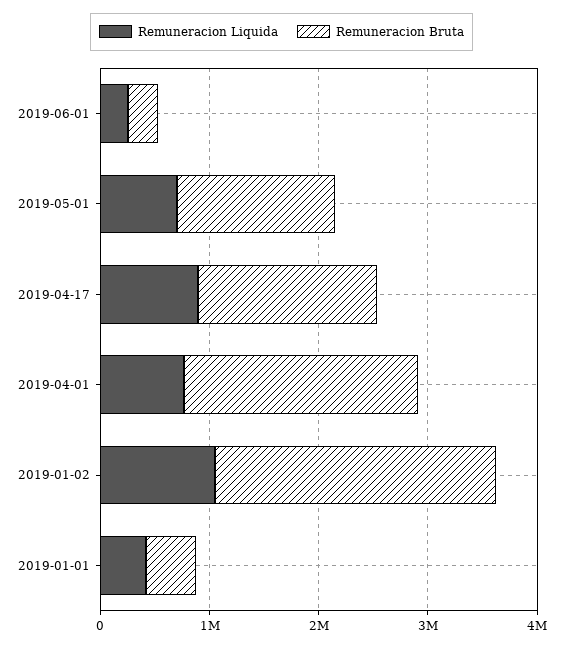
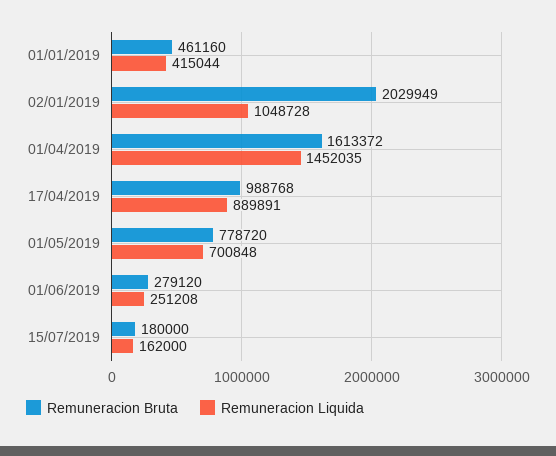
Remuneracion Bruta, 2019-05-01: 1400000 -> 778720
Remuneracion Bruta, 2019-04-17: 1600000 -> 988768
Remuneracion Liquida, 2019-04-01: 800000 -> 1452035
Remuneracion Bruta, 2019-04-01: 2200000 -> 1613372
Remuneracion Bruta, 2019-01-02: 2600000 -> 2029949
Remuneracion Bruta, 15/07/2019: none -> 180000
Remuneracion Liquida, 15/07/2019: none -> 162000

